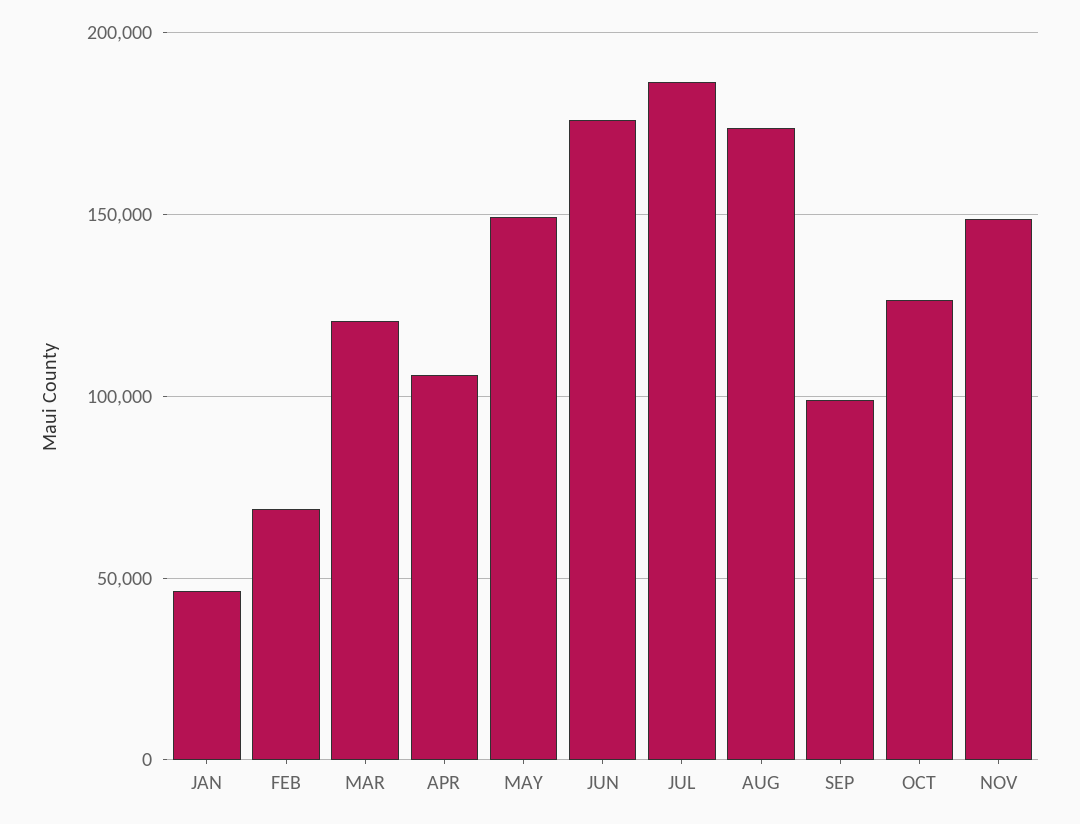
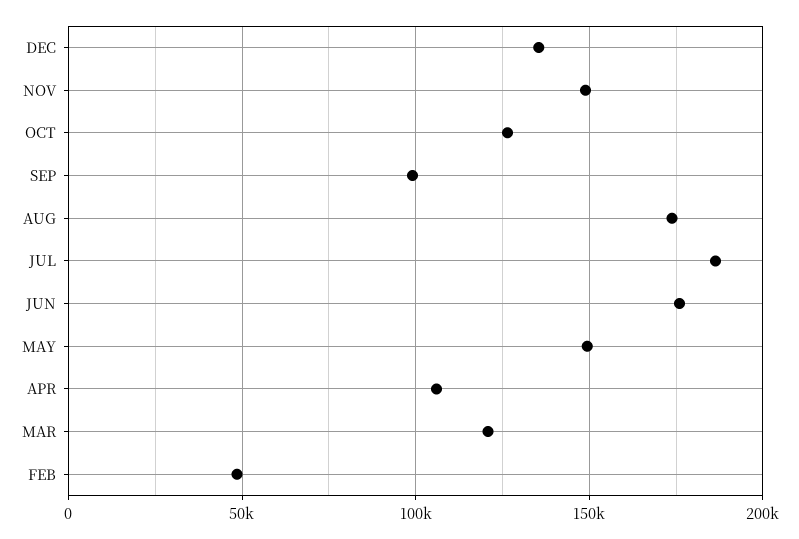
JAN: 45000 -> none
FEB: 70000 -> 50000
DEC: none -> 135000

